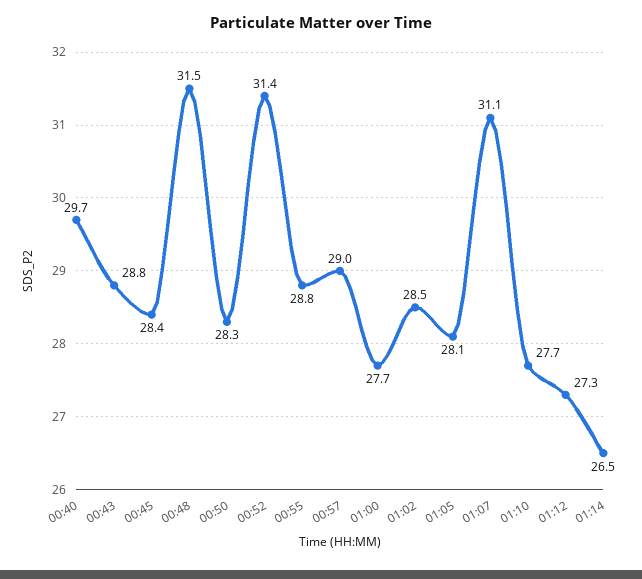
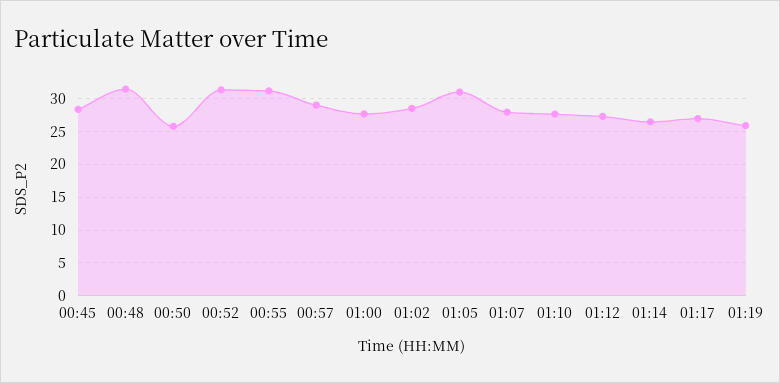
00:40: 29.7 -> none
00:43: 28.8 -> none
00:50: 28.3 -> 26
00:55: 28.8 -> 31
01:05: 28.1 -> 31
01:07: 31.1 -> 28
01:17: none -> 27
01:19: none -> 26

